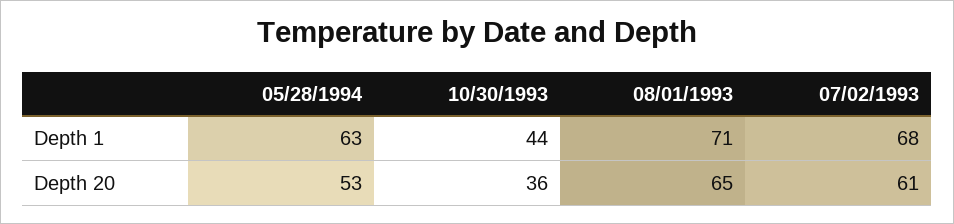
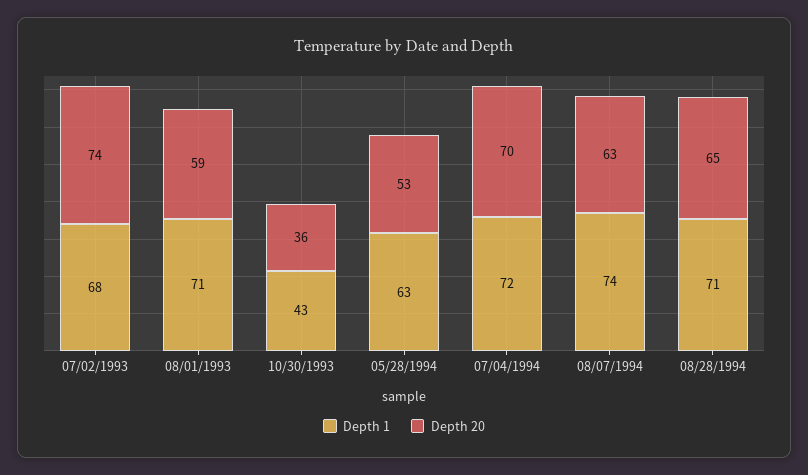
Depth 1, 10/30/1993: 44 -> 43
Depth 20, 08/01/1993: 65 -> 59
Depth 20, 07/02/1993: 61 -> 74
Depth 1, 07/04/1994: none -> 72
Depth 20, 07/04/1994: none -> 70
Depth 1, 08/07/1994: none -> 74
Depth 20, 08/07/1994: none -> 63
Depth 1, 08/28/1994: none -> 71
Depth 20, 08/28/1994: none -> 65

